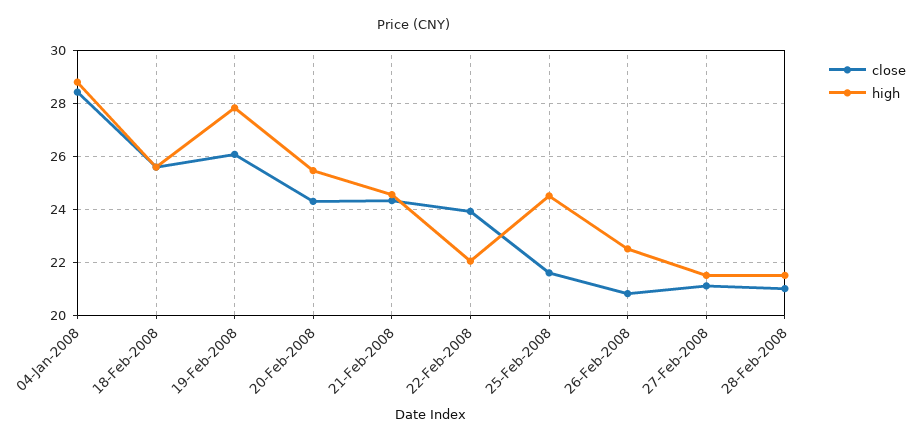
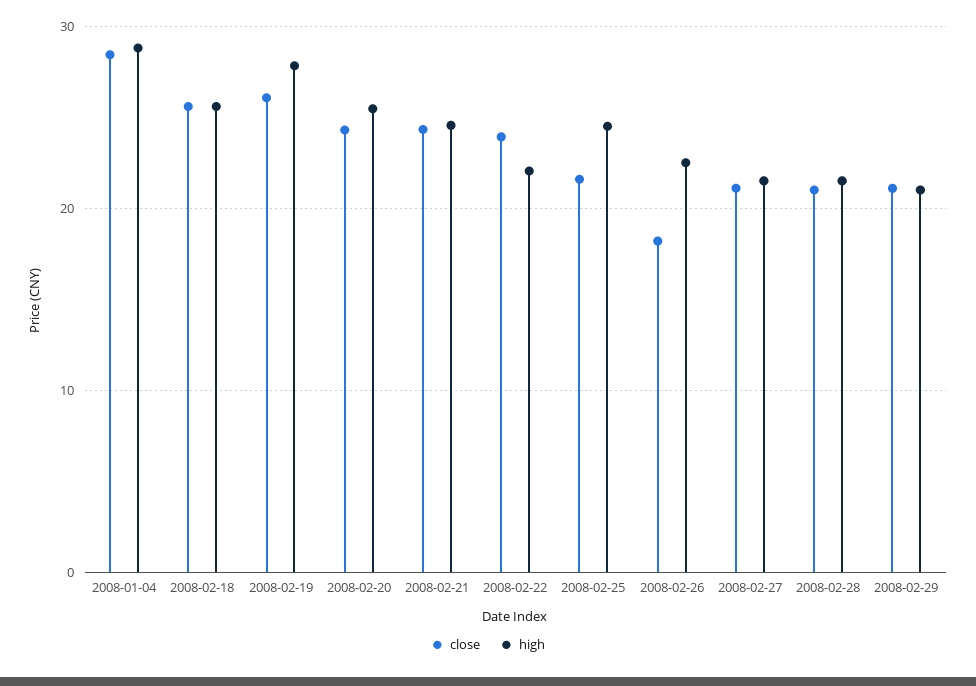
close, 26-Feb-2008: 20.75 -> 18
close, 2008-02-29: none -> 21
high, 2008-02-29: none -> 21

